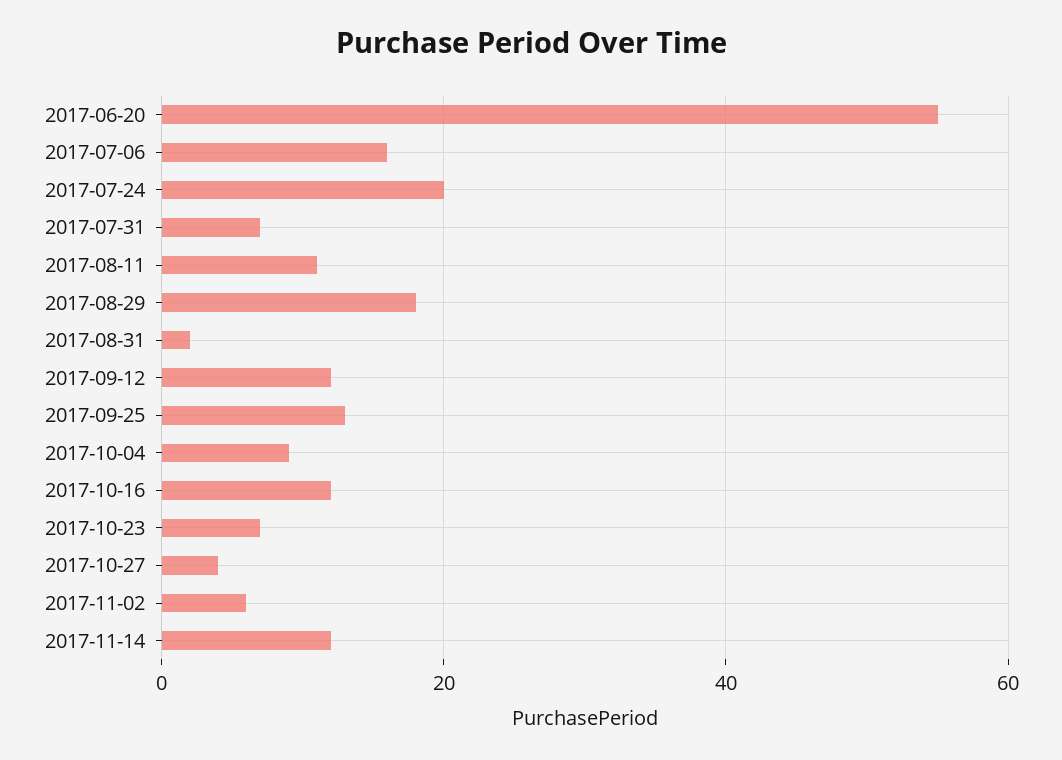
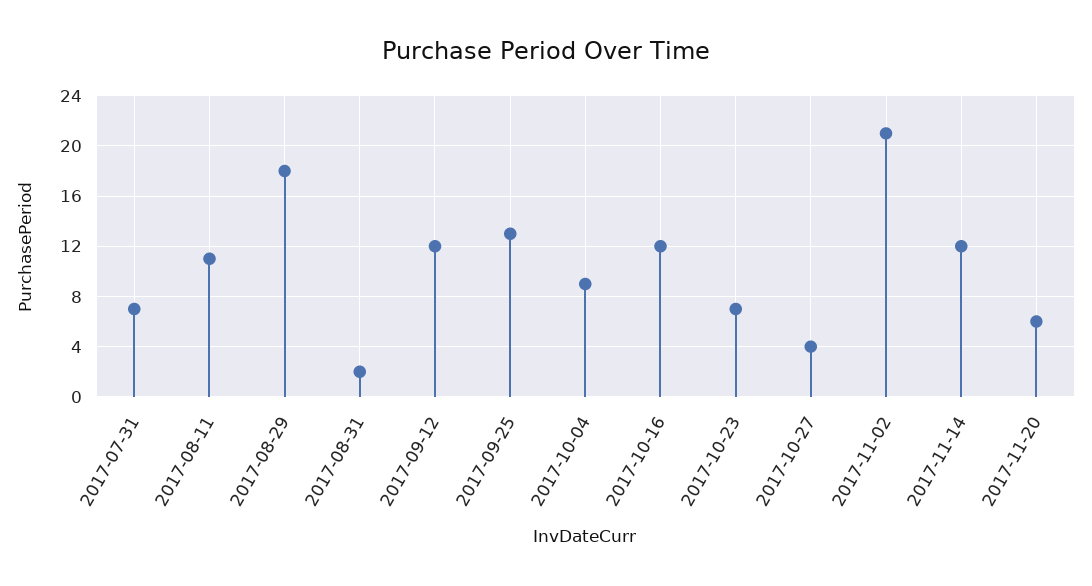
2017-06-20: 55 -> none
2017-07-06: 15 -> none
2017-07-24: 20 -> none
2017-11-02: 5 -> 21
2017-11-20: none -> 6

